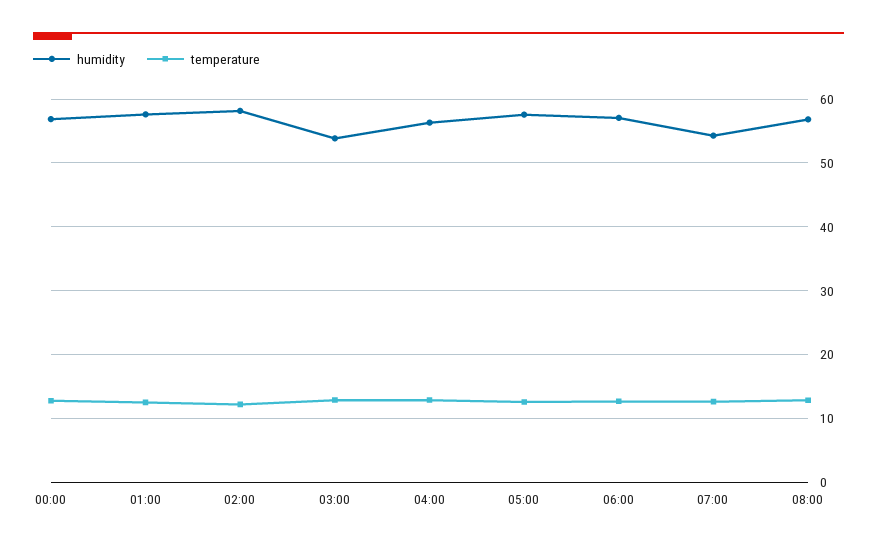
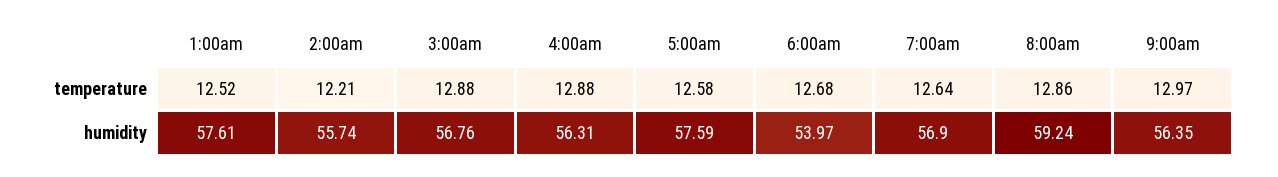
humidity, 00:00: 57 -> none
temperature, 00:00: 13 -> none
humidity, 02:00: 58 -> 55.74
humidity, 03:00: 54 -> 56.76
humidity, 06:00: 57 -> 53.97
humidity, 07:00: 54 -> 56.9
humidity, 08:00: 57 -> 59.24
temperature, 9:00am: none -> 12.97
humidity, 9:00am: none -> 56.35

